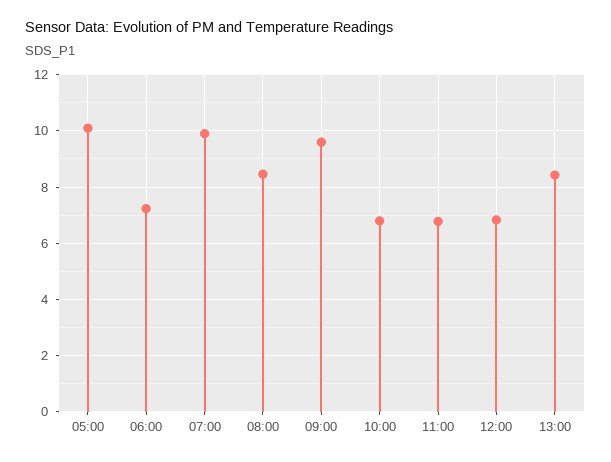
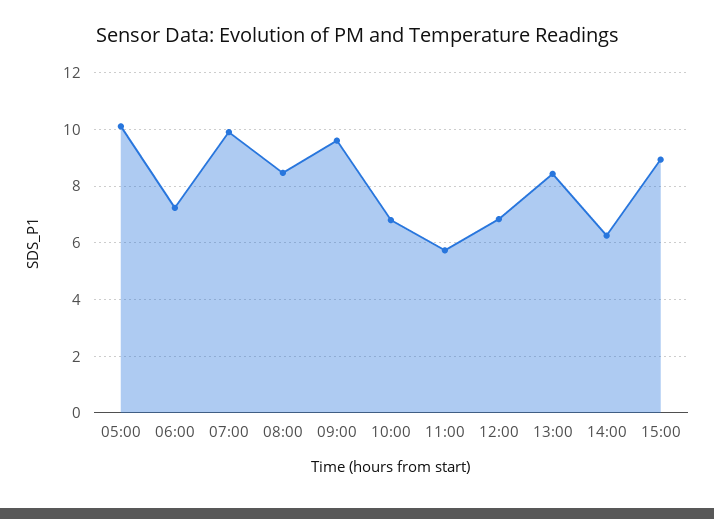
11:00: 6.75 -> 5.75
14:00: none -> 6.25
15:00: none -> 9

